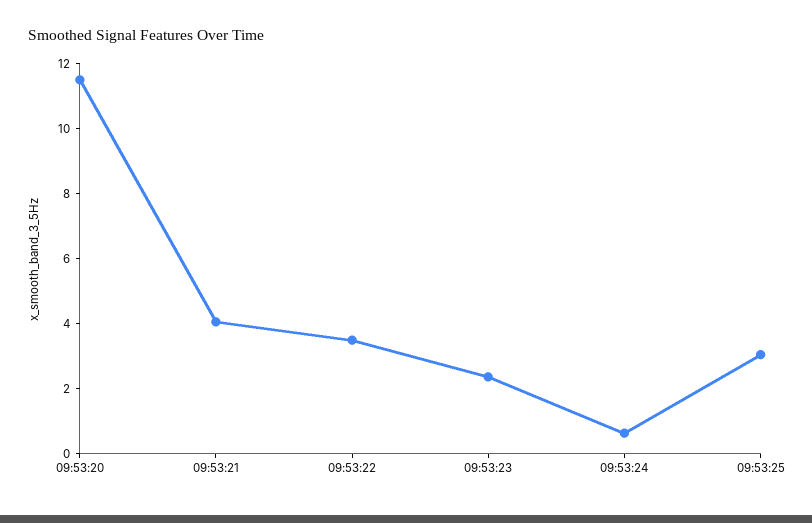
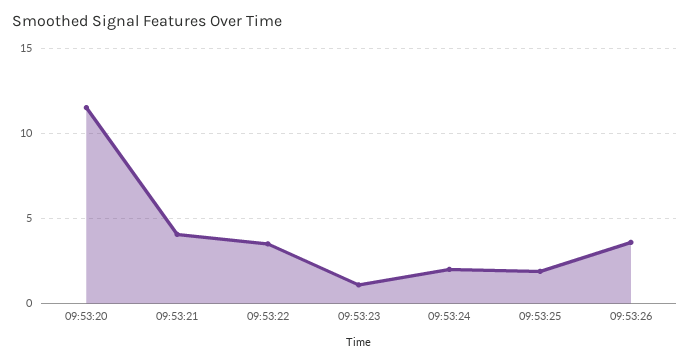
09:53:23: 2.5 -> 1
09:53:24: 0.5 -> 2
09:53:25: 3 -> 2
09:53:26: none -> 3.5

